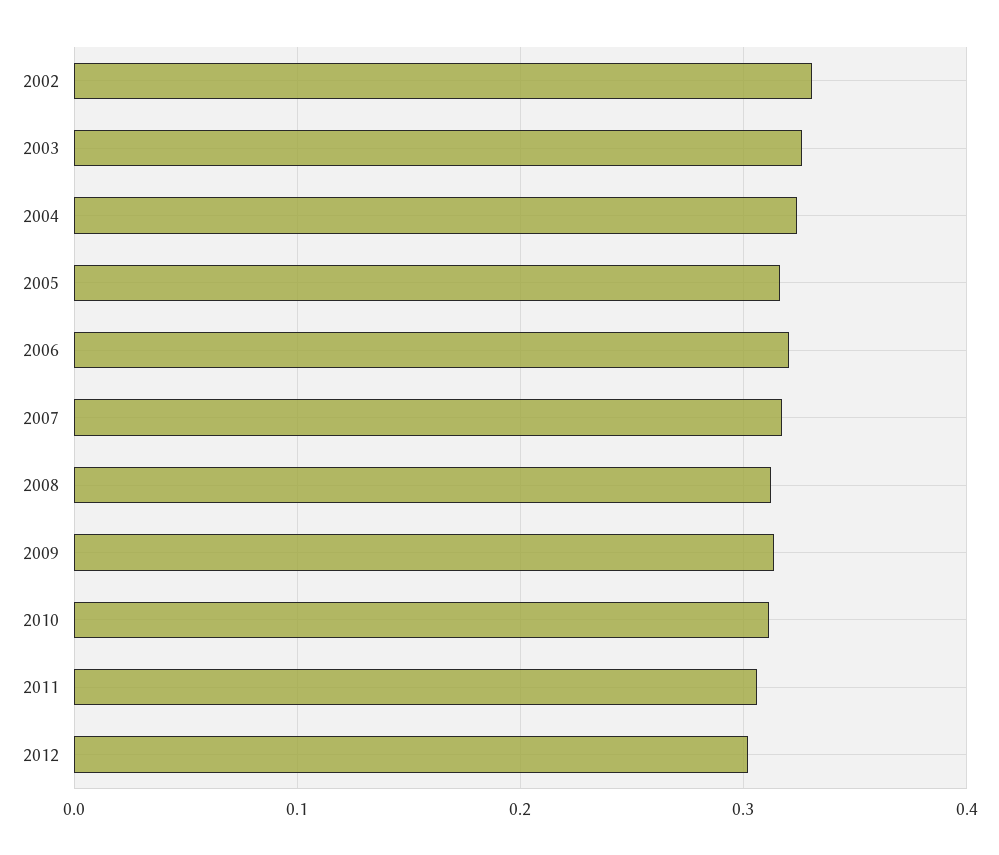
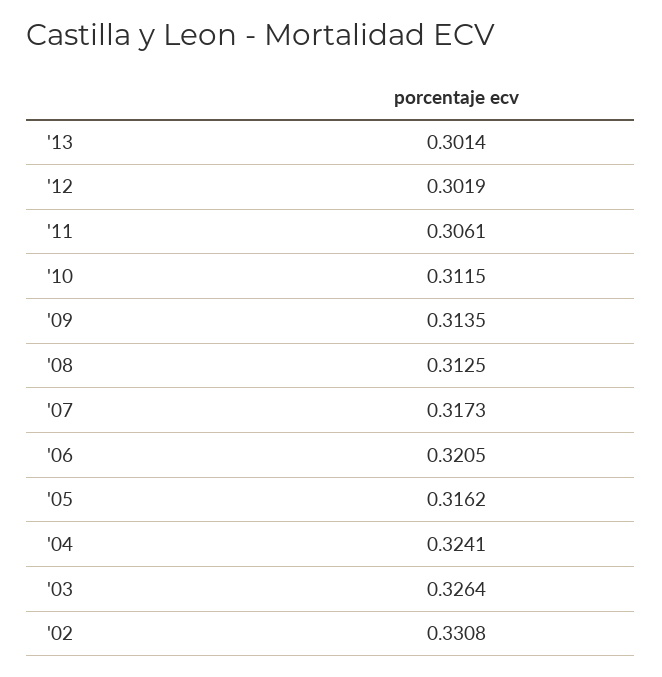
'13: none -> 0.3014

